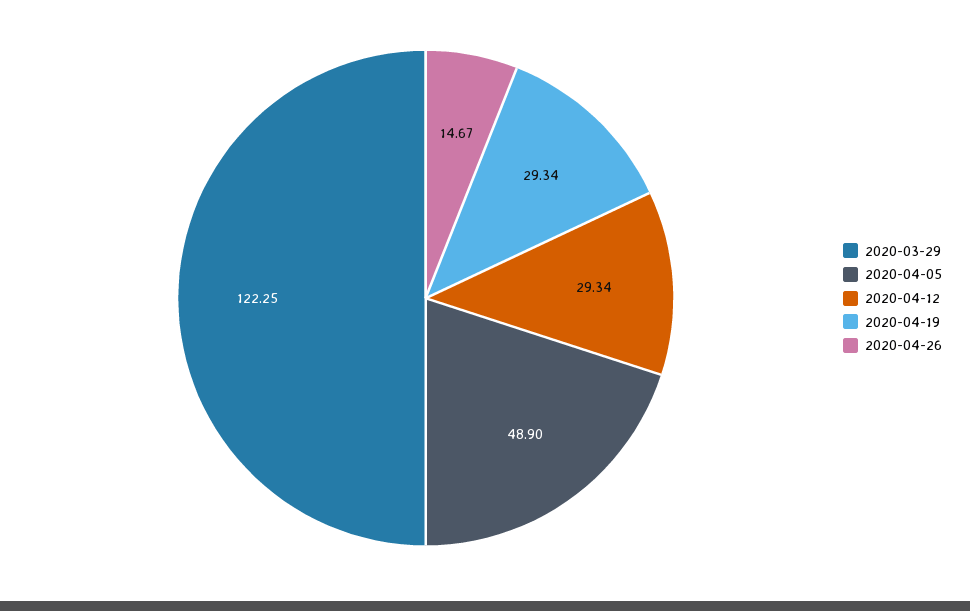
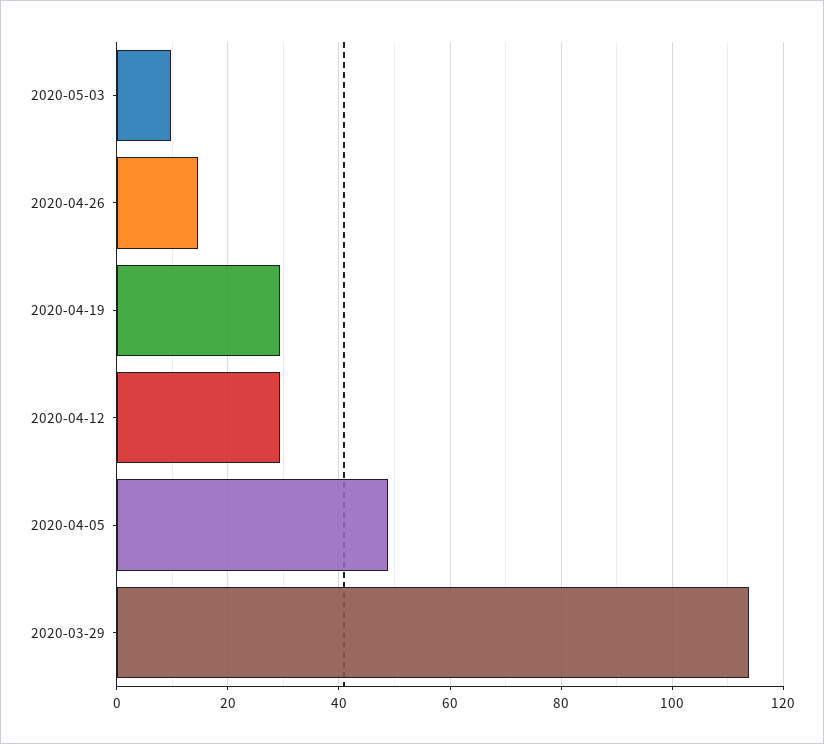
2020-03-29: 122.25 -> 114
2020-05-03: none -> 10

